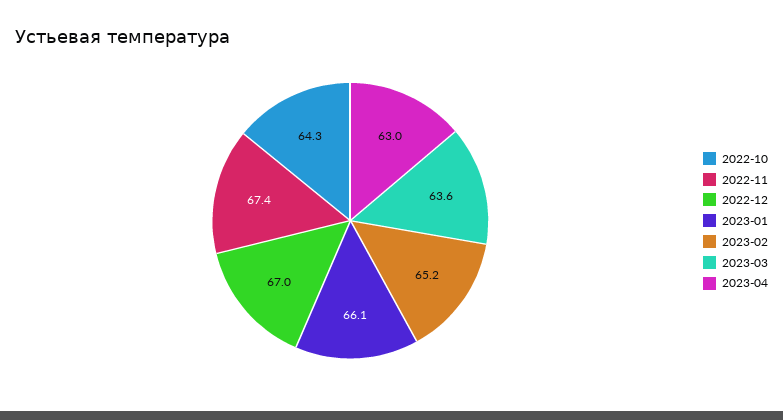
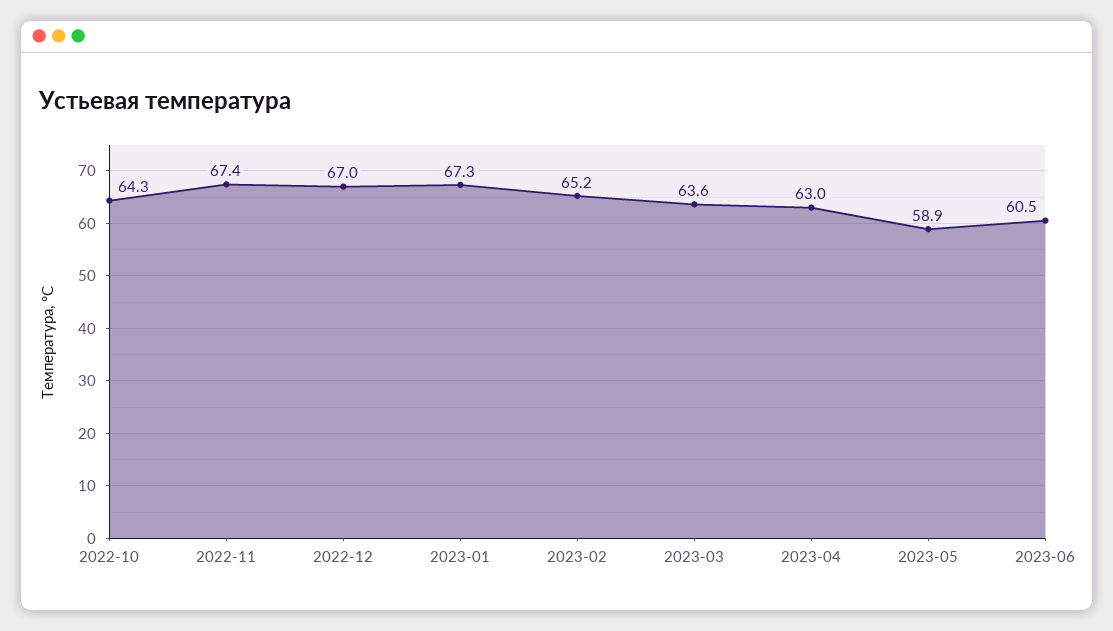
2023-01: 66.1 -> 67.3
2023-05: none -> 58.9
2023-06: none -> 60.5

